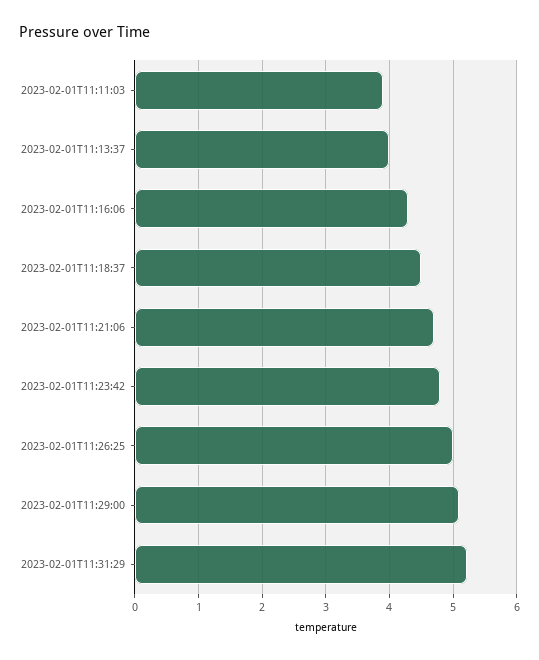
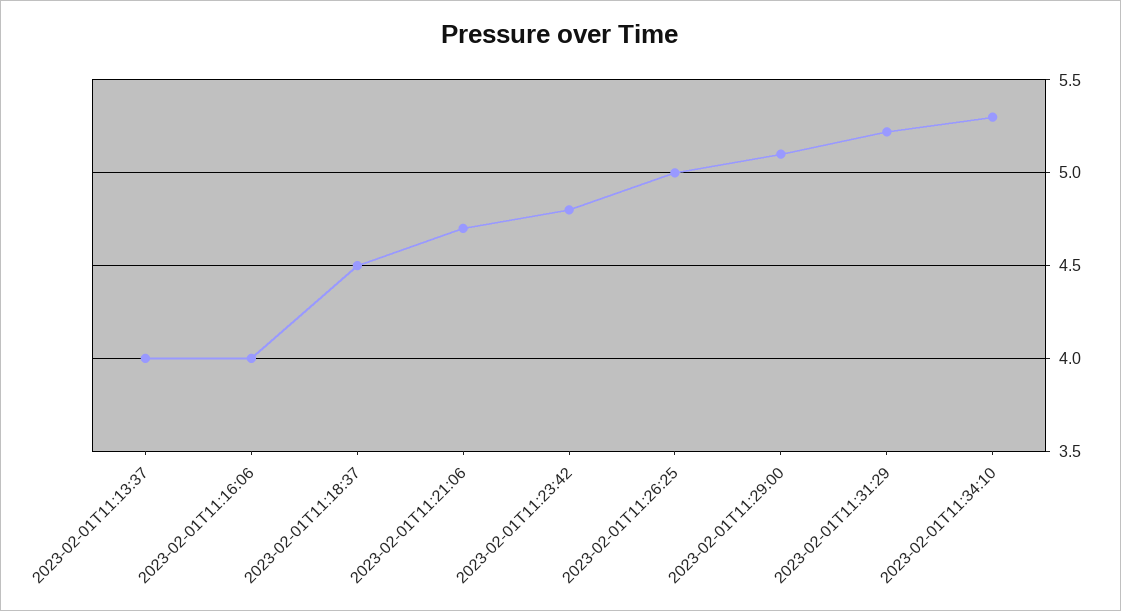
2023-02-01T11:11:03: 3.9 -> none
2023-02-01T11:16:06: 4.3 -> 4
2023-02-01T11:34:10: none -> 5.3

